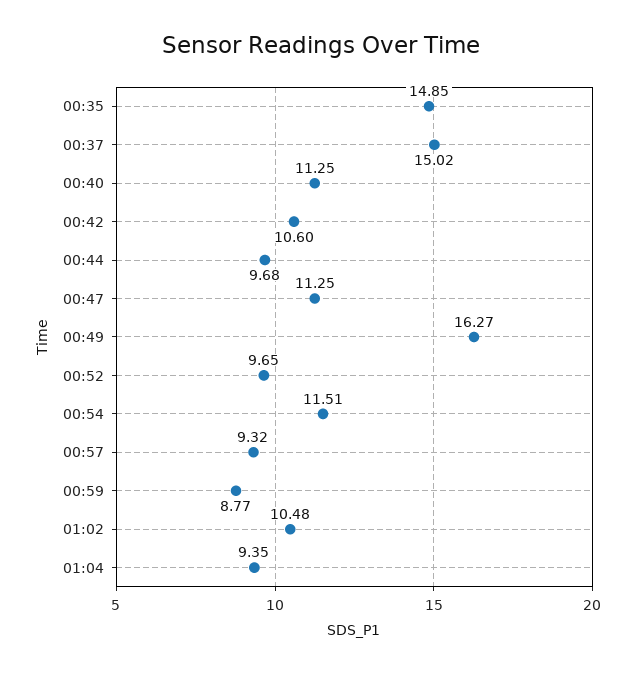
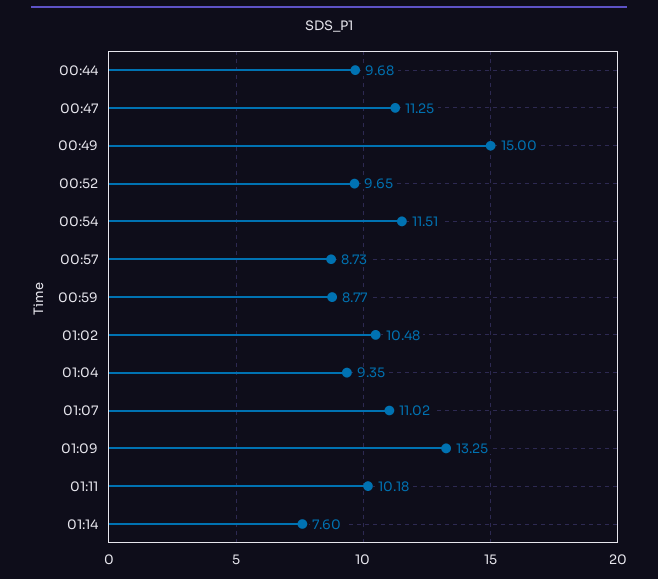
00:35: 14.85 -> none
00:37: 15.02 -> none
00:40: 11.25 -> none
00:42: 10.6 -> none
00:49: 16.27 -> 15
00:57: 9.32 -> 8.73
01:07: none -> 11.02
01:09: none -> 13.25
01:11: none -> 10.18
01:14: none -> 7.6

